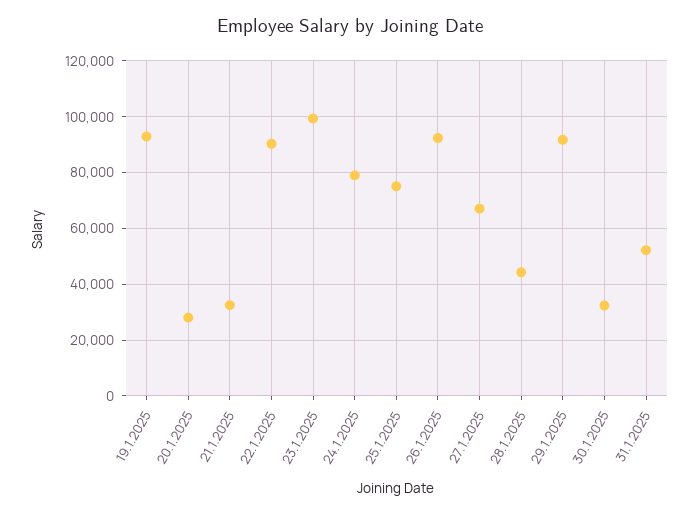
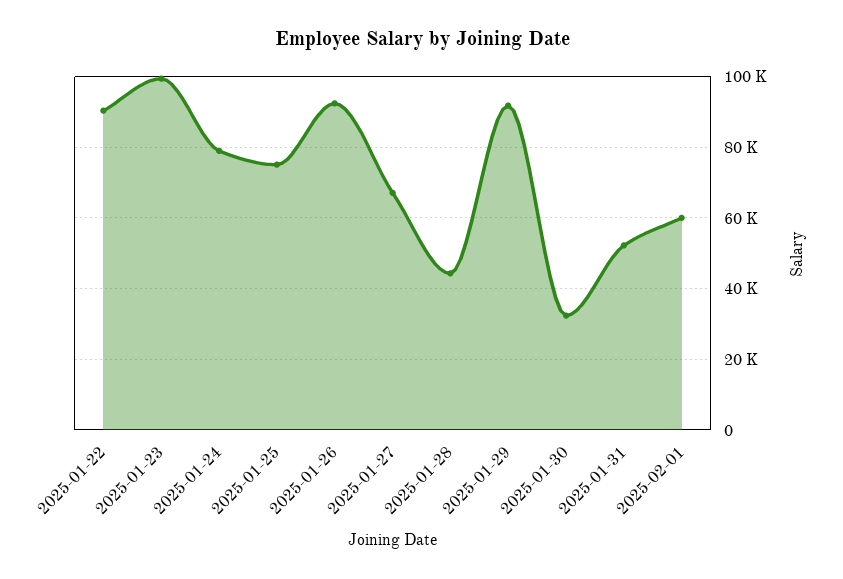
19.1.2025: 92500 -> none
20.1.2025: 27500 -> none
21.1.2025: 32500 -> none
2025-02-01: none -> 60000

